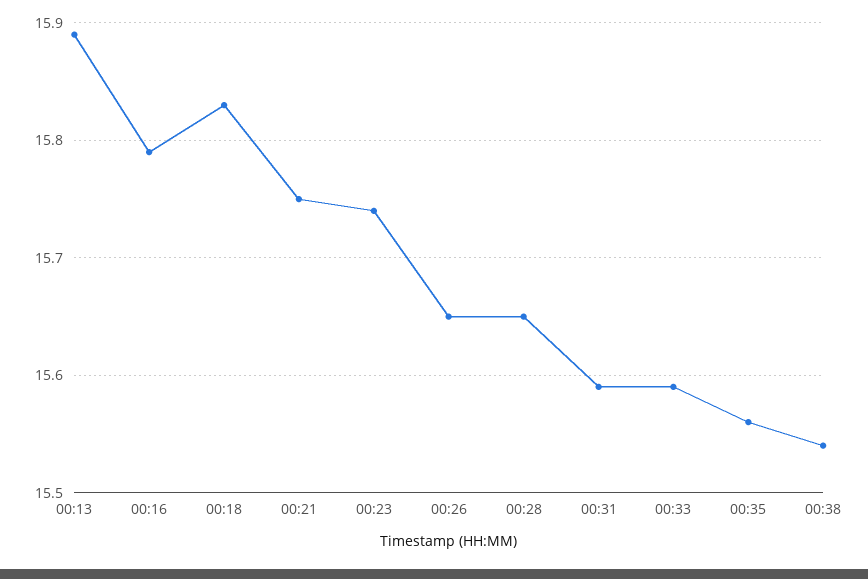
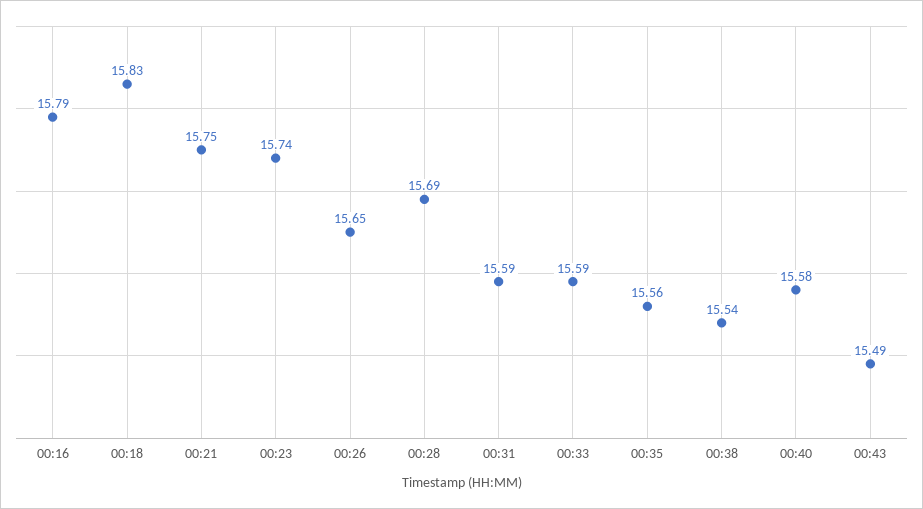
00:13: 15.89 -> none
00:28: 15.65 -> 15.69
00:40: none -> 15.58
00:43: none -> 15.49

